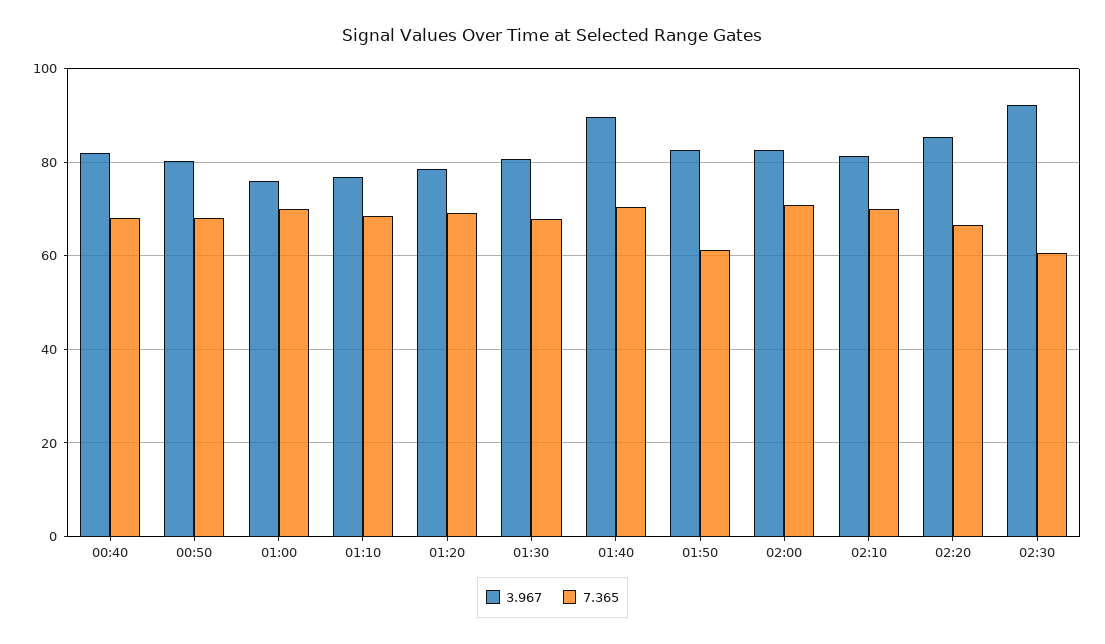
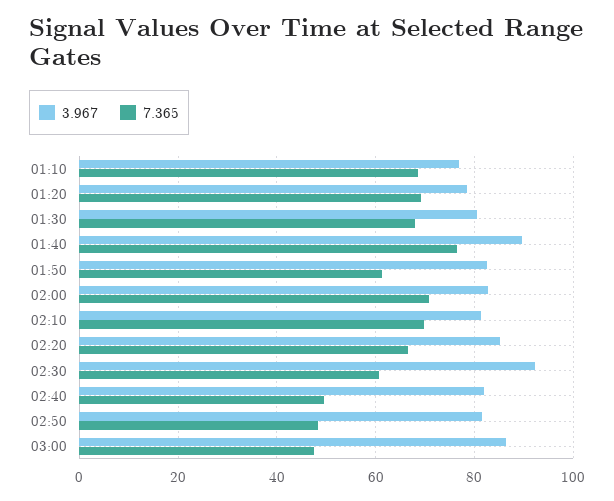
3.967, 00:40: 82 -> none
7.365, 00:40: 68 -> none
3.967, 00:50: 80 -> none
7.365, 00:50: 68 -> none
3.967, 01:00: 76 -> none
7.365, 01:00: 70 -> none
7.365, 01:40: 70 -> 76
3.967, 02:40: none -> 82
7.365, 02:40: none -> 50
3.967, 02:50: none -> 82
7.365, 02:50: none -> 48
3.967, 03:00: none -> 86
7.365, 03:00: none -> 48

